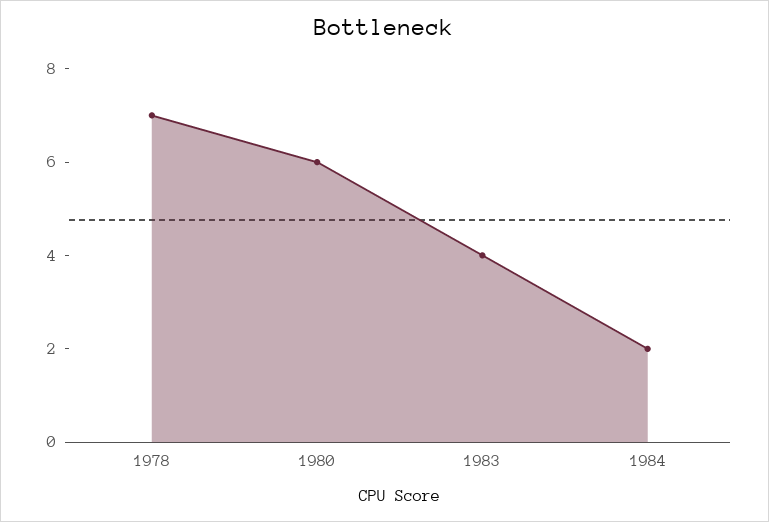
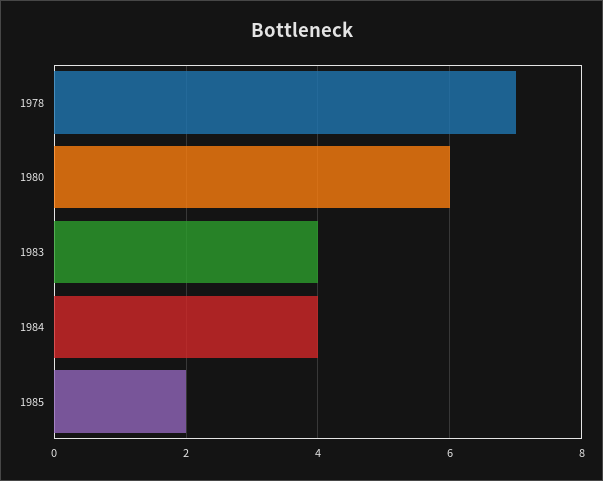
1984: 2 -> 4
1985: none -> 2

